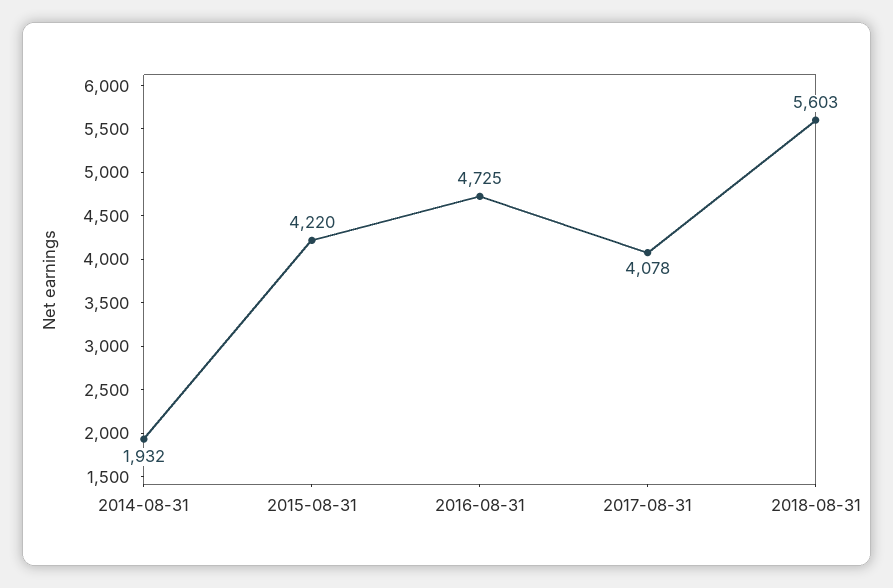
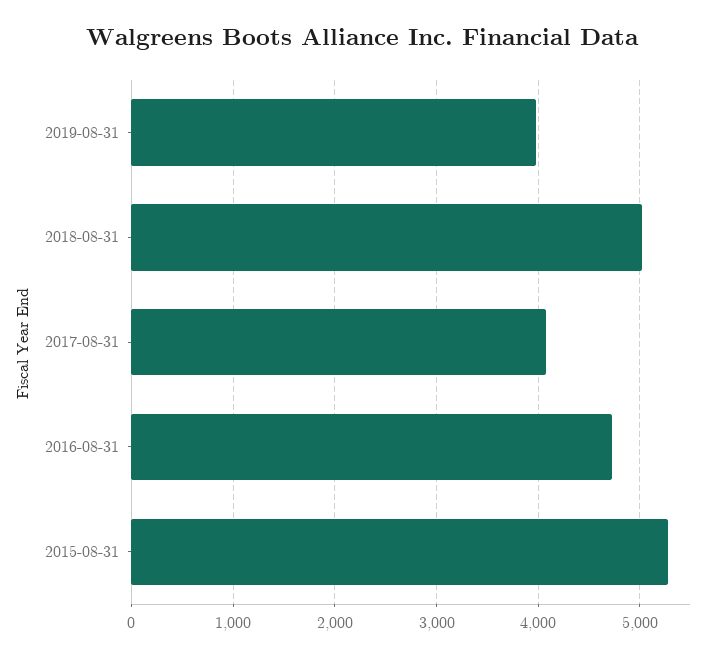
2014-08-31: 1932 -> none
2015-08-31: 4220 -> 5300
2018-08-31: 5603 -> 5000
2019-08-31: none -> 4000

